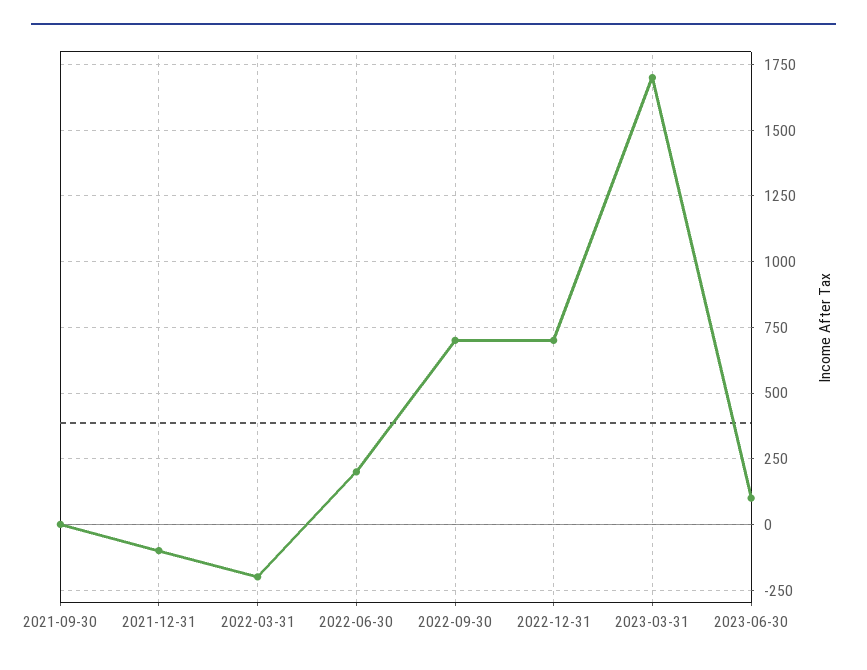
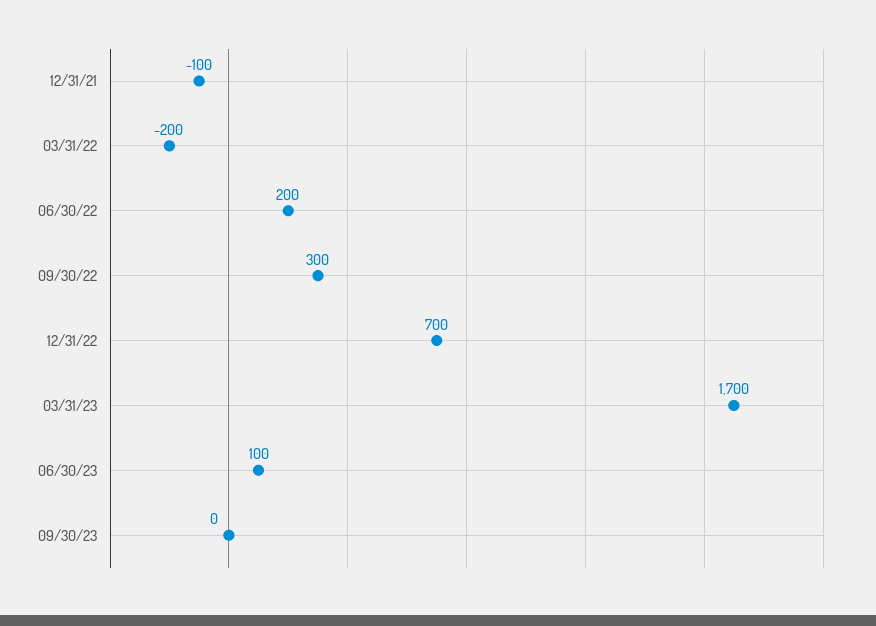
2021-09-30: 0 -> none
2022-09-30: 700 -> 300
09/30/23: none -> 0

